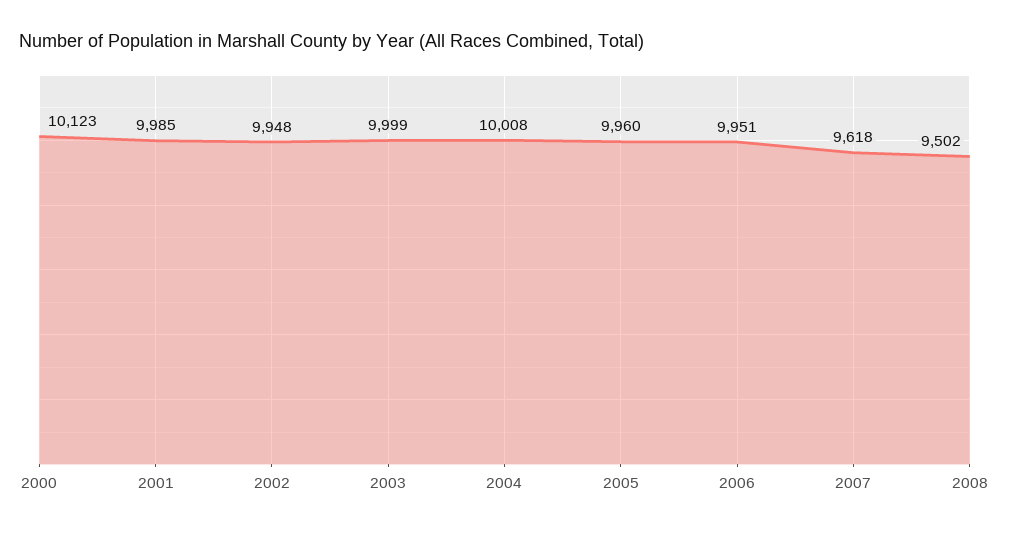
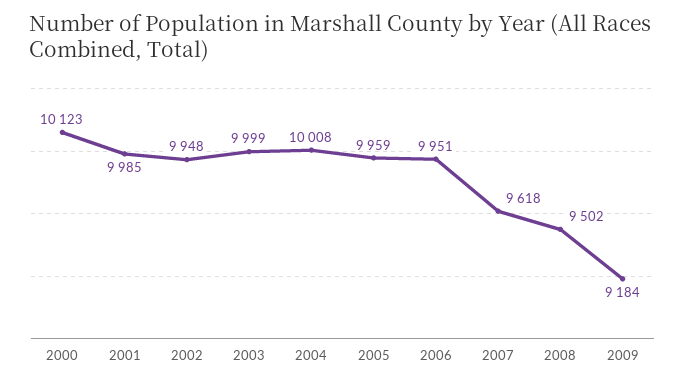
2005: 9960 -> 9959
2009: none -> 9184

